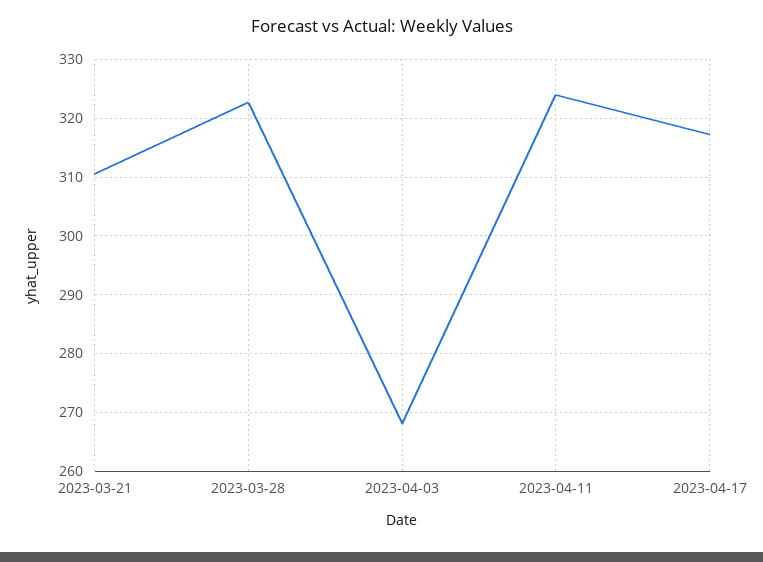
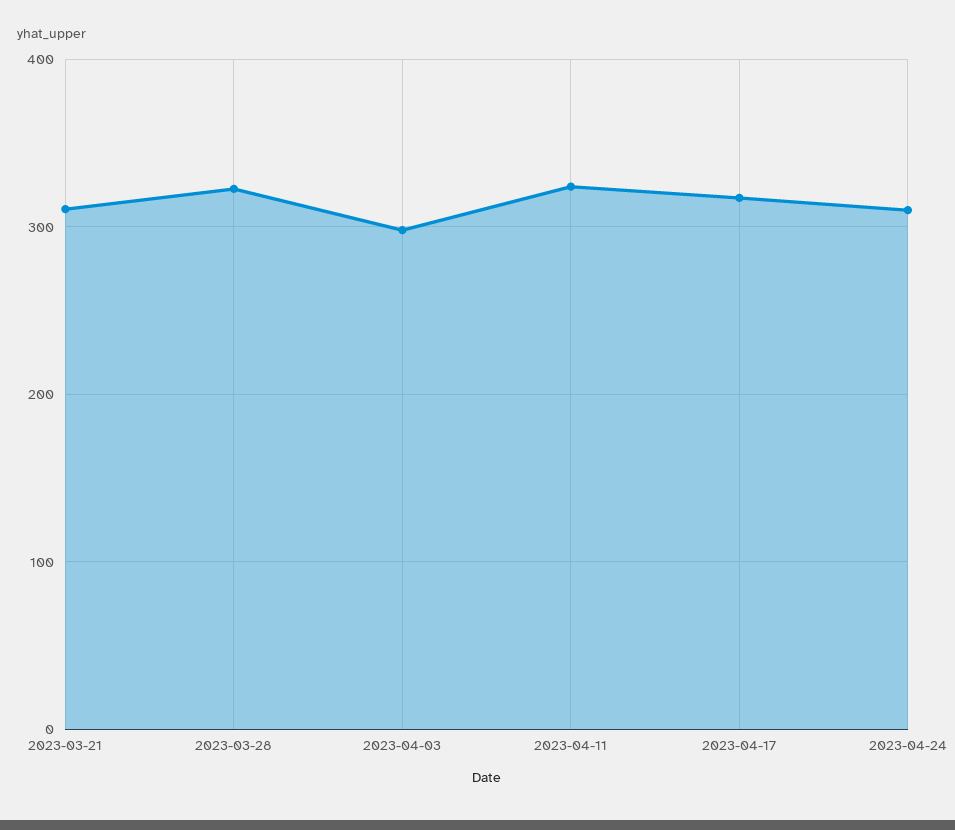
2023-04-03: 268 -> 300
2023-04-24: none -> 310

